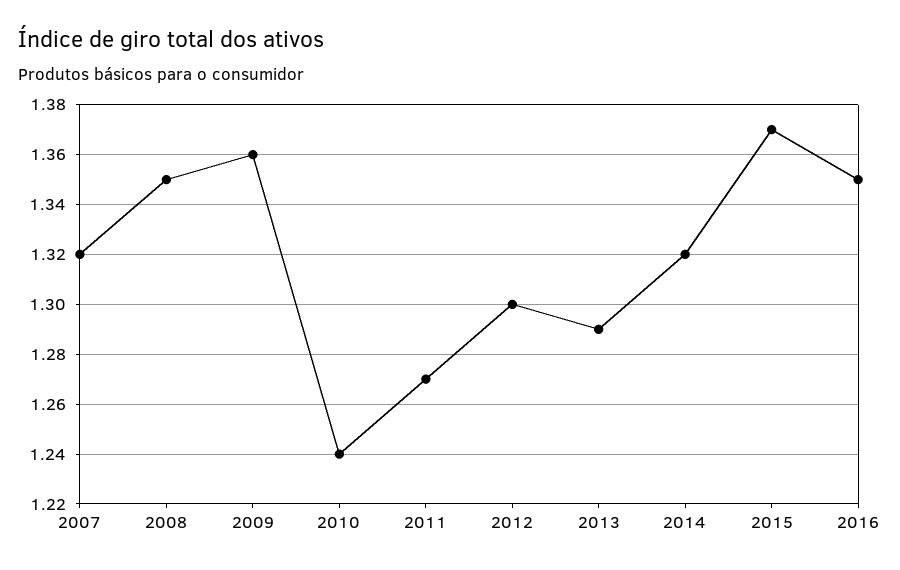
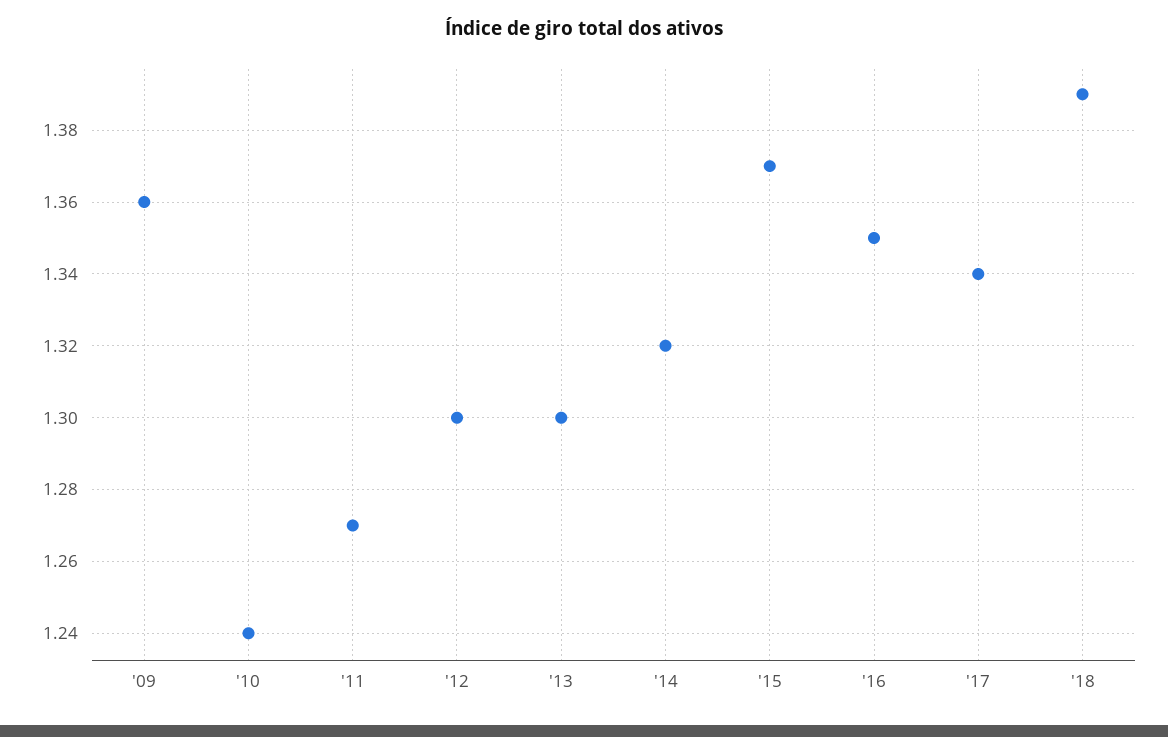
2007: 1.32 -> none
2008: 1.35 -> none
2013: 1.29 -> 1.3
'17: none -> 1.34
'18: none -> 1.39

